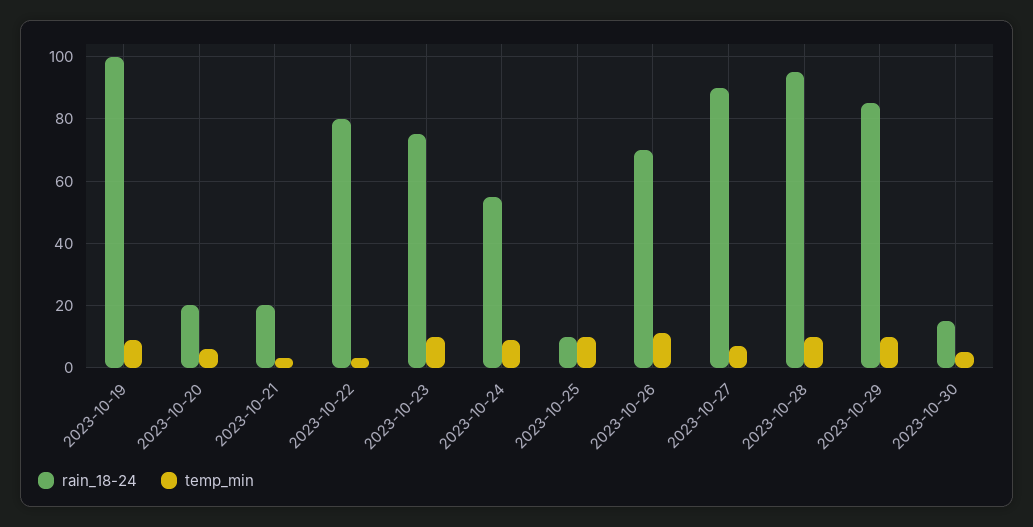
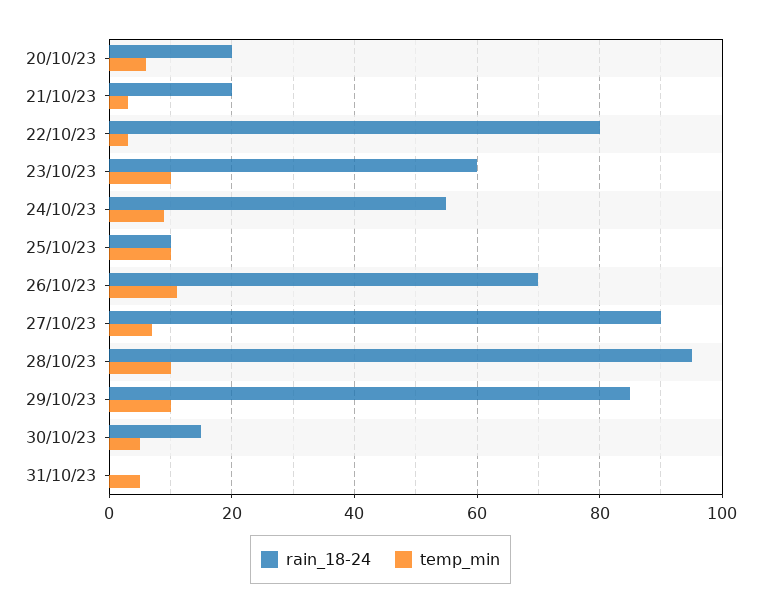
rain_18-24, 2023-10-19: 100 -> none
temp_min, 2023-10-19: 10 -> none
rain_18-24, 2023-10-23: 75 -> 60
rain_18-24, 31/10/23: none -> 0
temp_min, 31/10/23: none -> 5

